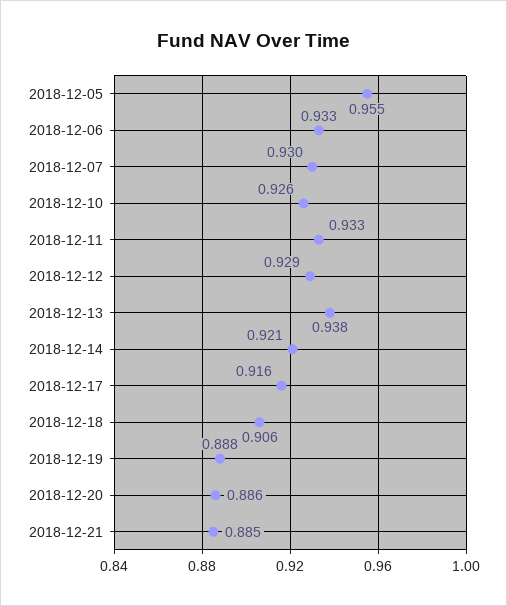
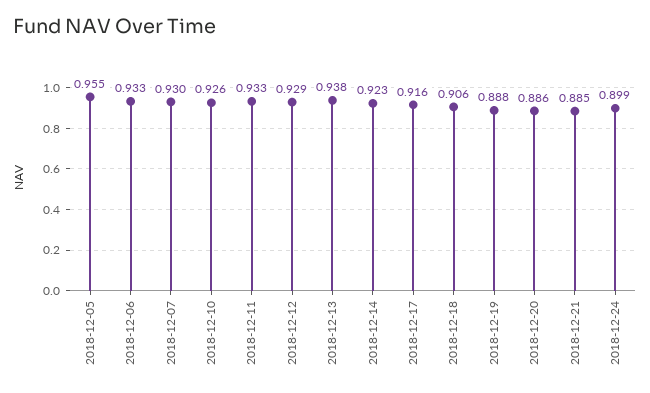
2018-12-14: 0.921 -> 0.923
2018-12-24: none -> 0.899

